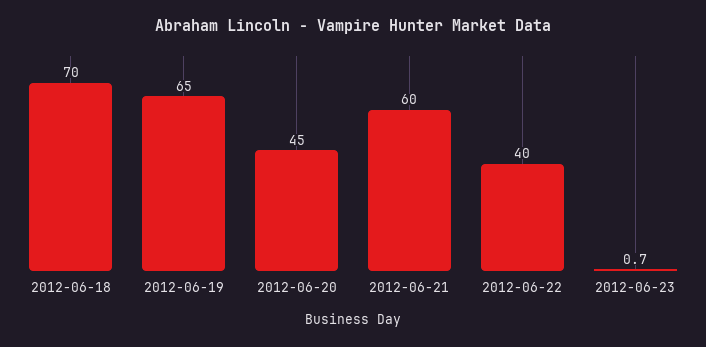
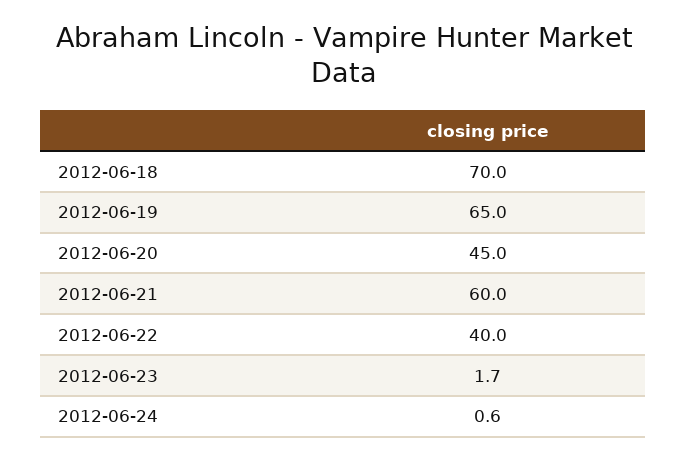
2012-06-23: 0.7 -> 1.7
2012-06-24: none -> 0.6

